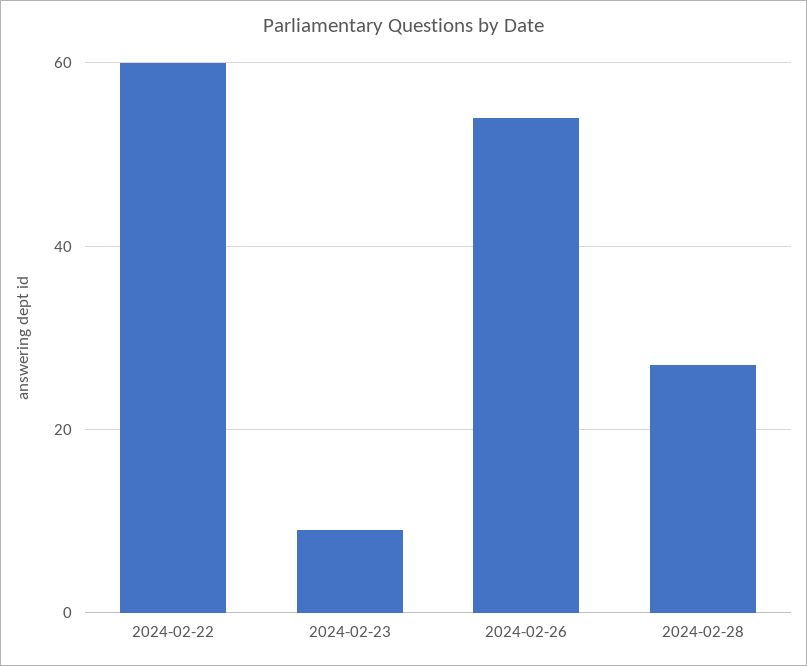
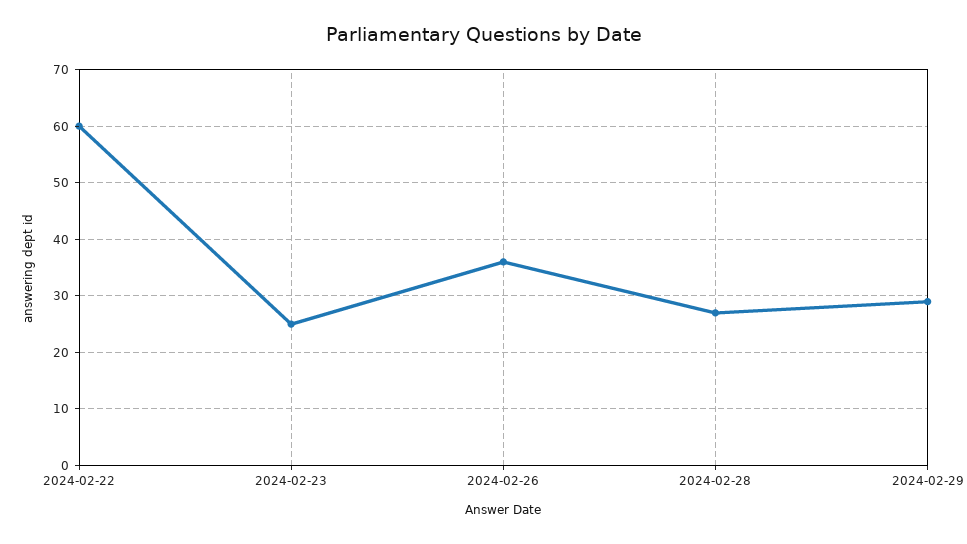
2024-02-23: 10 -> 25
2024-02-26: 55 -> 35
2024-02-29: none -> 30

